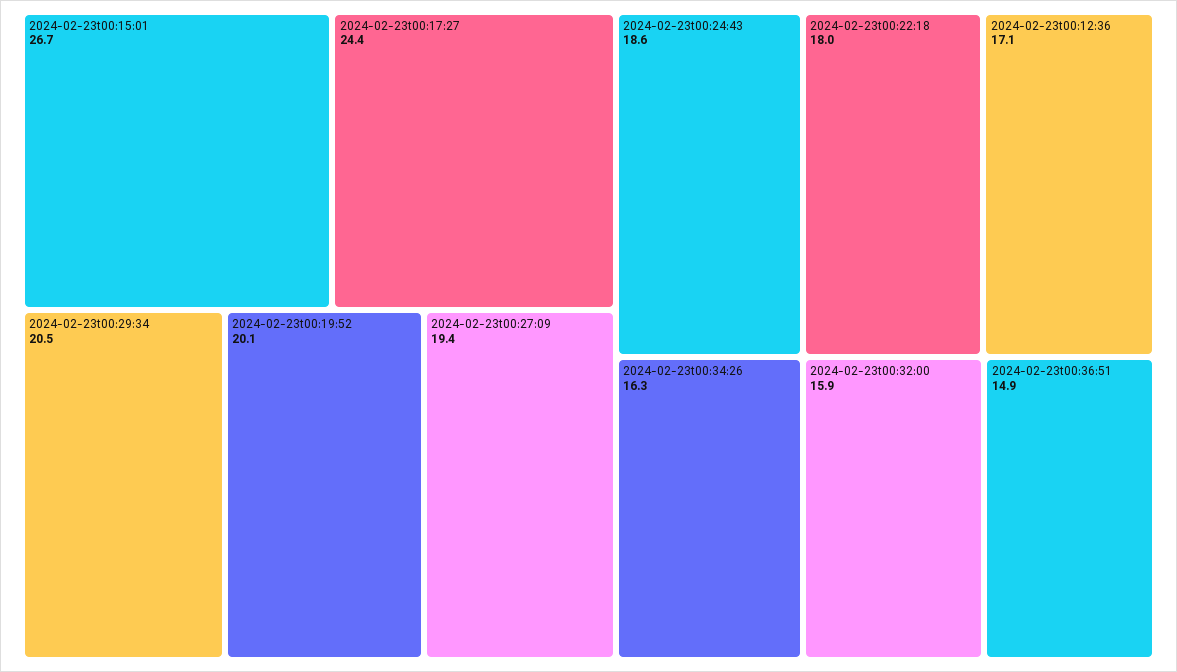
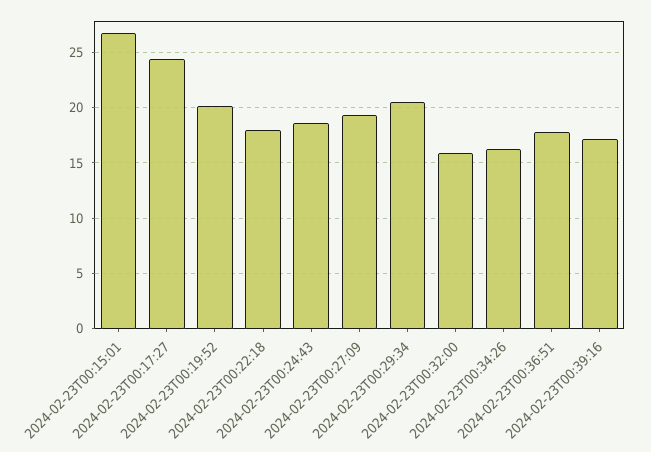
2024-02-23t00:12:36: 17.1 -> none
2024-02-23t00:36:51: 14.9 -> 18
2024-02-23T00:39:16: none -> 17

